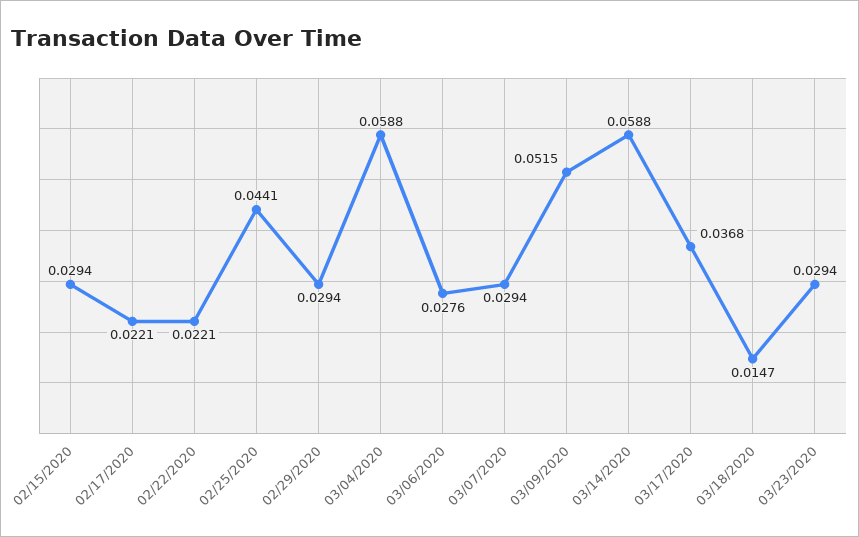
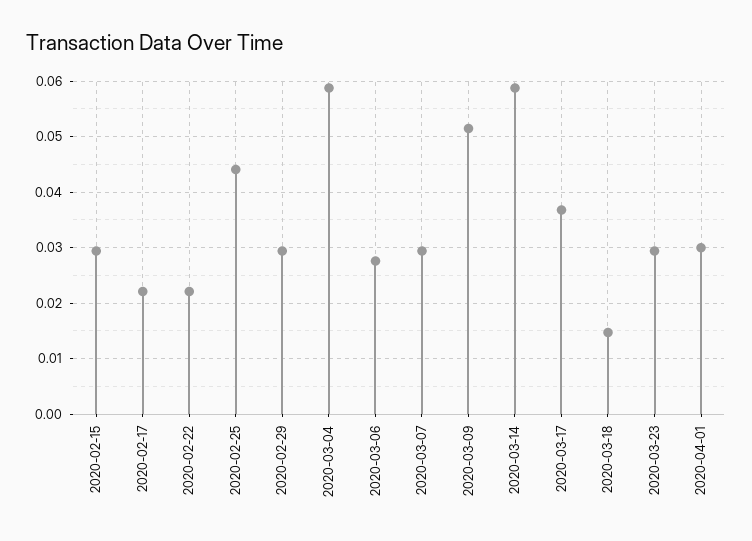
2020-04-01: none -> 0.03

